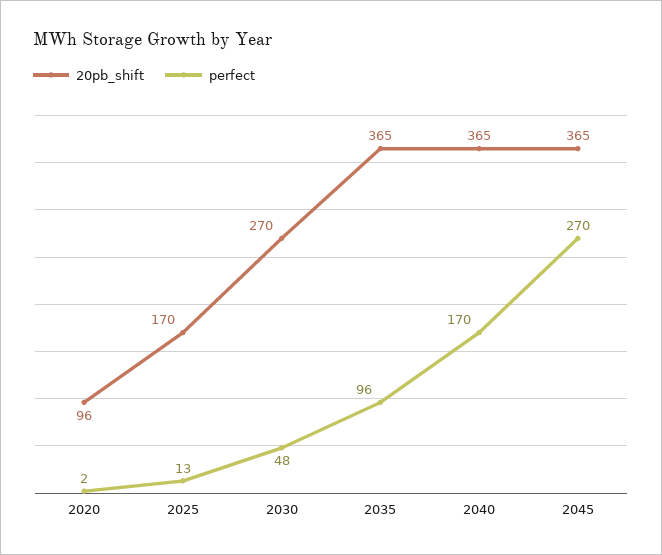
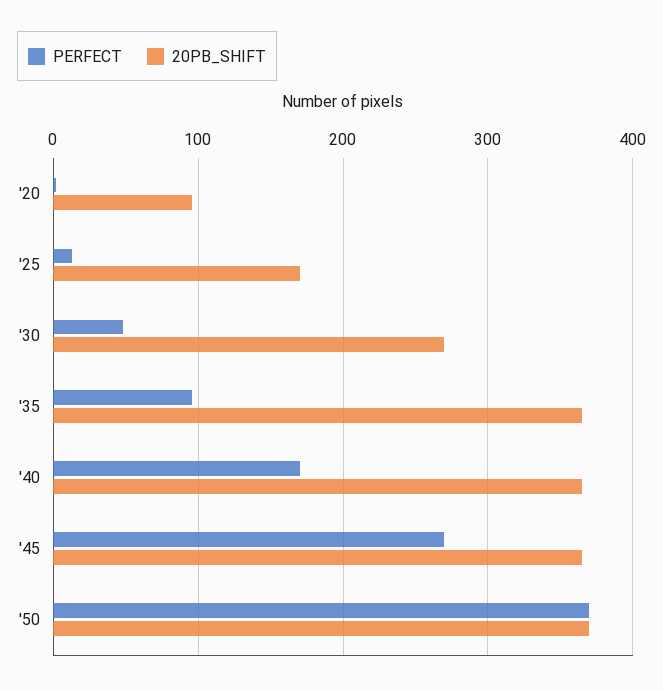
perfect, '50: none -> 370
20pb_shift, '50: none -> 370

